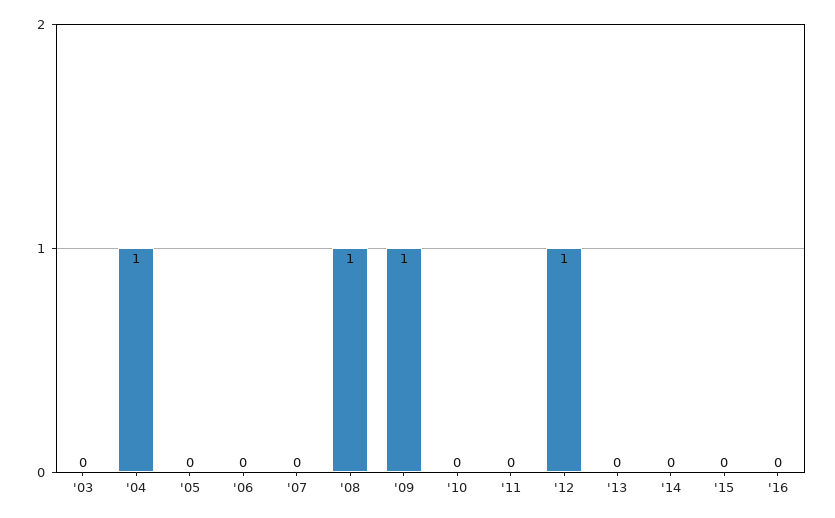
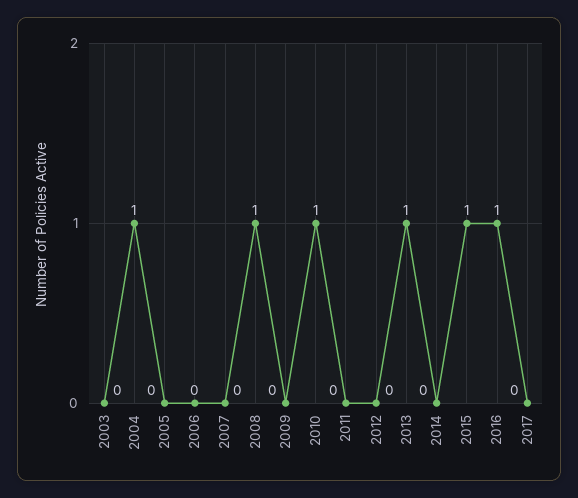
'09: 1 -> 0
'10: 0 -> 1
'12: 1 -> 0
'13: 0 -> 1
'15: 0 -> 1
'16: 0 -> 1
2017: none -> 0

